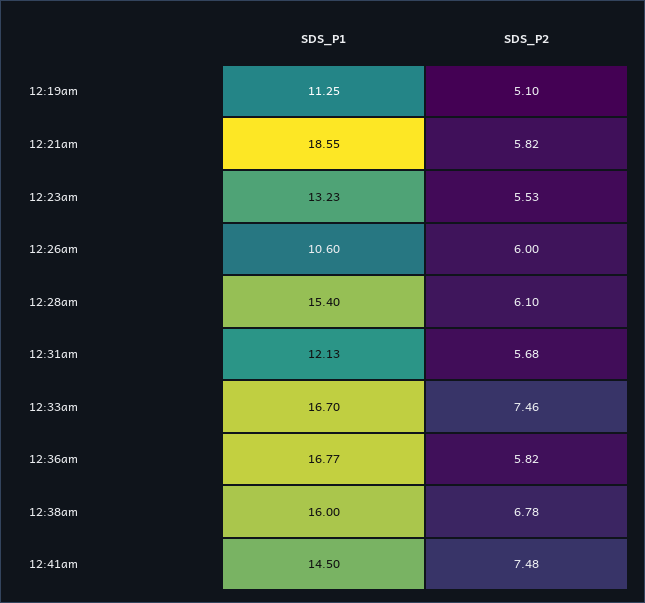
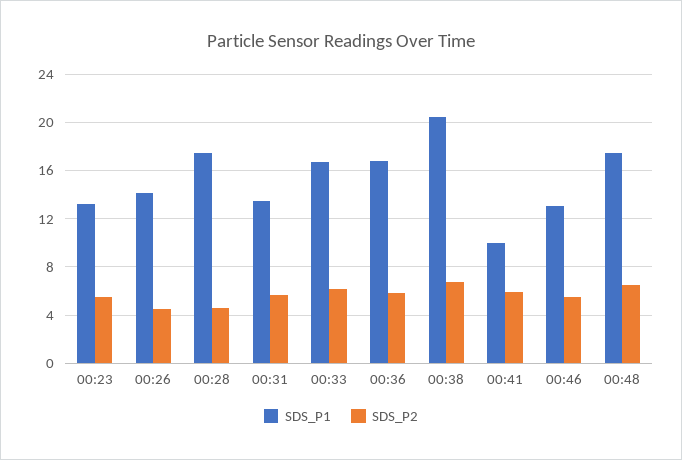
SDS_P1, 12:19am: 11.25 -> none
SDS_P2, 12:19am: 5.1 -> none
SDS_P1, 12:21am: 18.55 -> none
SDS_P2, 12:21am: 5.82 -> none
SDS_P1, 12:26am: 10.6 -> 14
SDS_P2, 12:26am: 6 -> 4.5
SDS_P1, 12:28am: 15.4 -> 17.5
SDS_P2, 12:28am: 6.1 -> 4.5
SDS_P1, 12:31am: 12.13 -> 13.5
SDS_P2, 12:33am: 7.46 -> 6
SDS_P1, 12:38am: 16 -> 20.5
SDS_P1, 12:41am: 14.5 -> 10
SDS_P2, 12:41am: 7.48 -> 6
SDS_P1, 00:46: none -> 13
SDS_P2, 00:46: none -> 5.5
SDS_P1, 00:48: none -> 17.5
SDS_P2, 00:48: none -> 6.5

